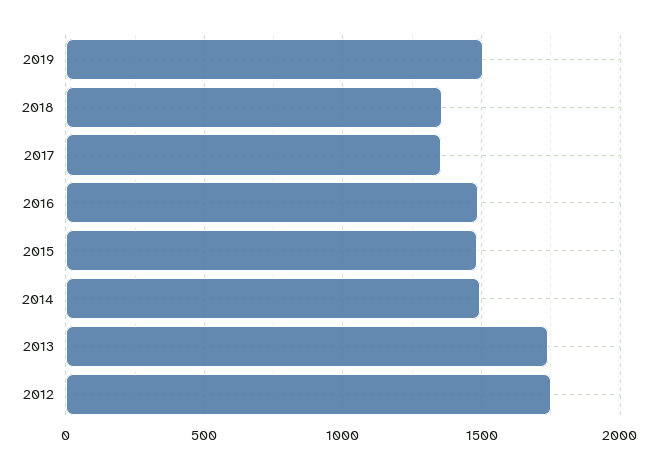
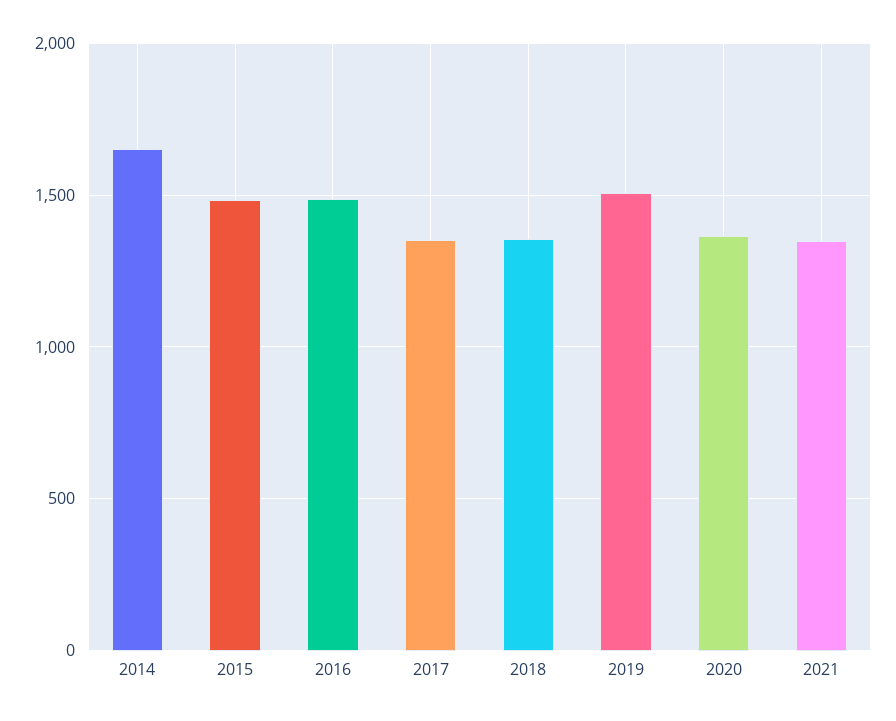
2014: 1500 -> 1650
2013: 1750 -> none
2012: 1750 -> none
2020: none -> 1350
2021: none -> 1350

